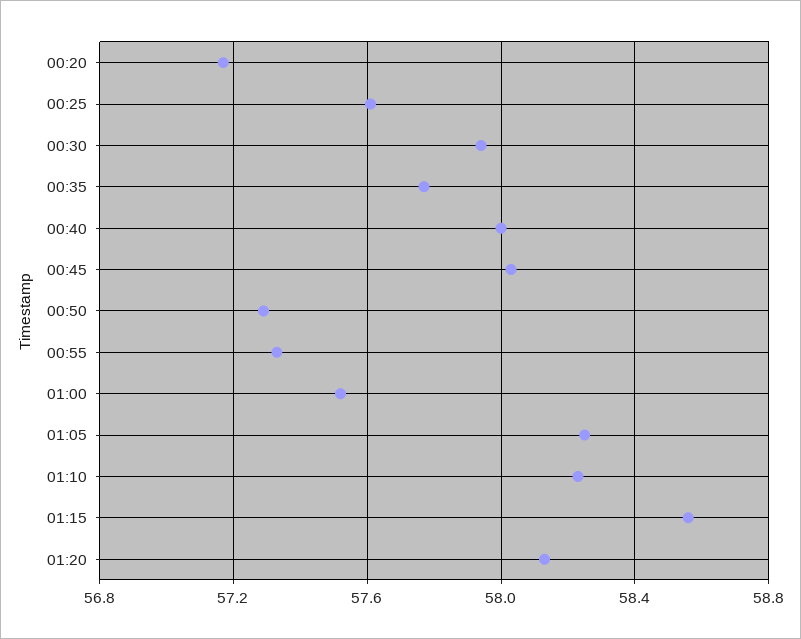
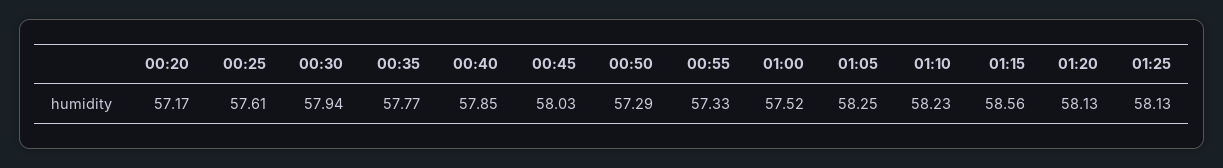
00:40: 58 -> 57.85
01:25: none -> 58.13

